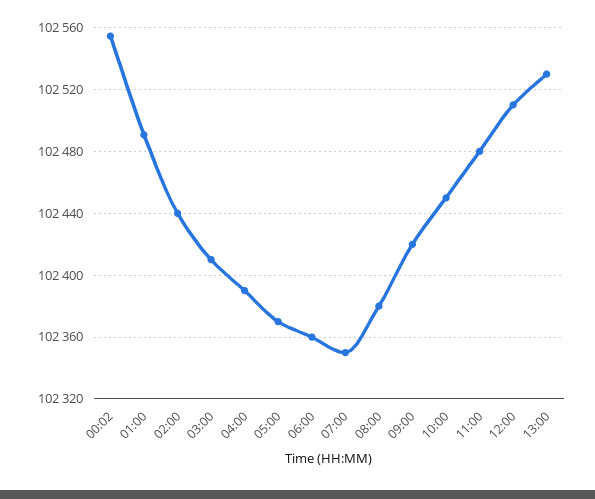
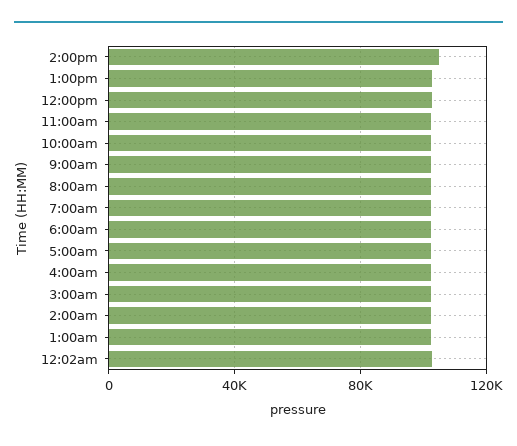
2:00pm: none -> 105000

